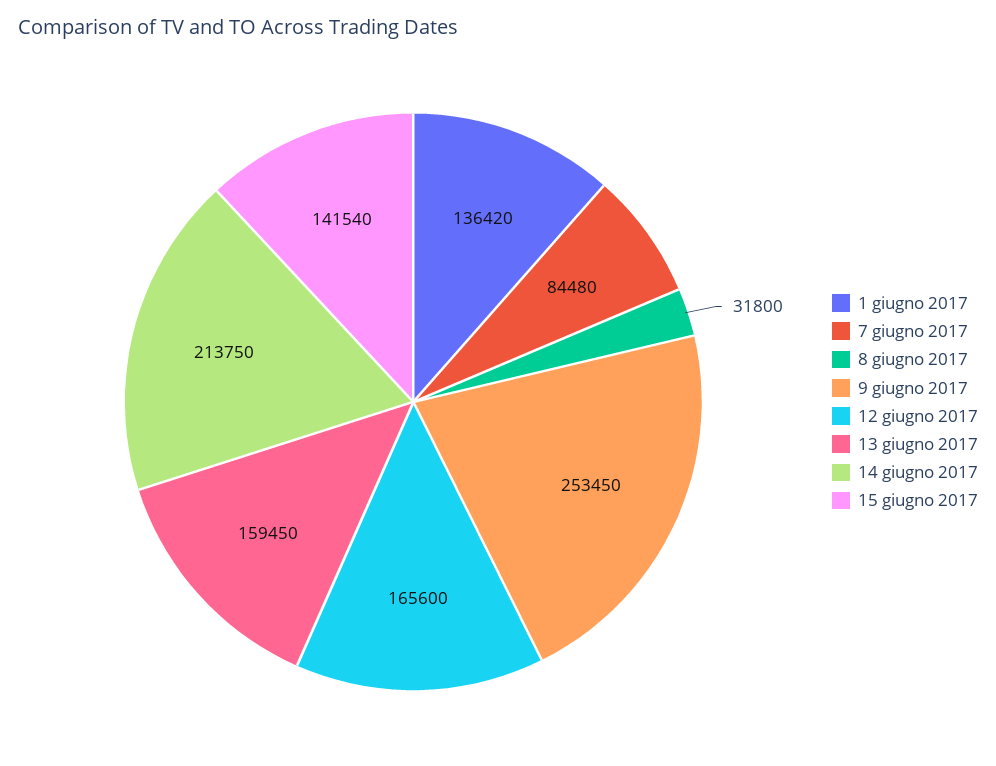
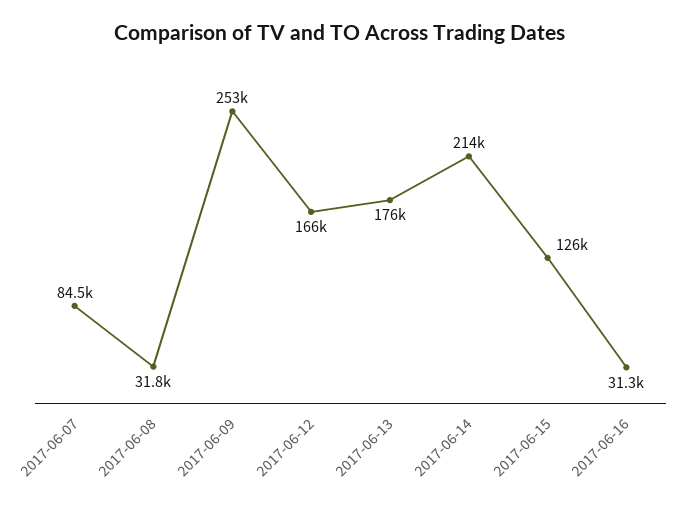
1 giugno 2017: 136420 -> none
13 giugno 2017: 159450 -> 176000
15 giugno 2017: 141540 -> 126000
2017-06-16: none -> 31300

